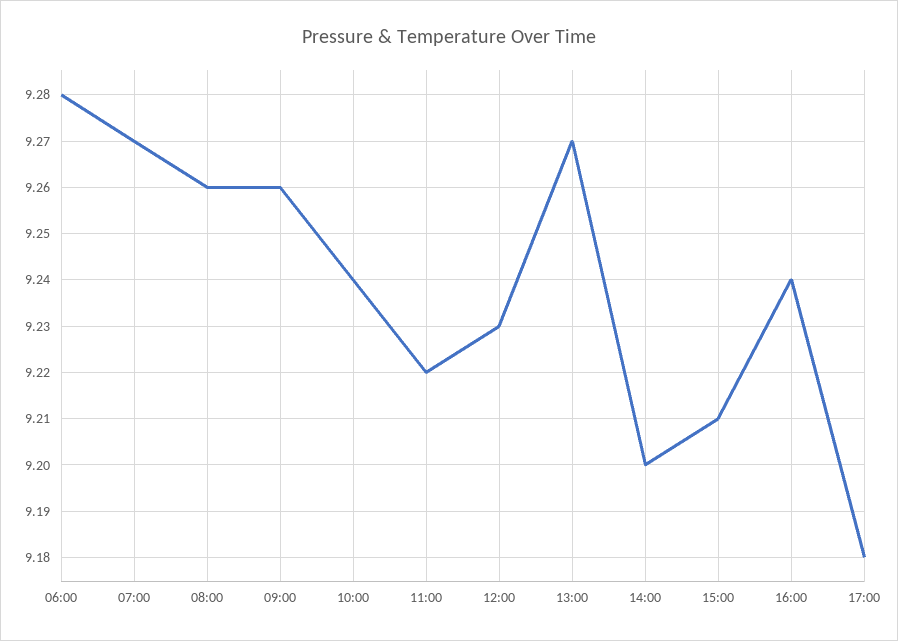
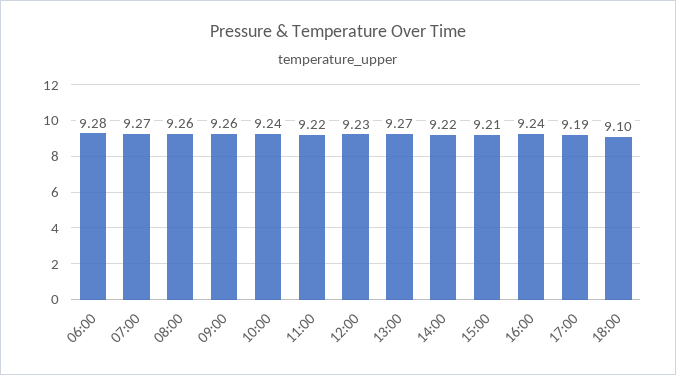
14:00: 9.2 -> 9.22
17:00: 9.18 -> 9.19
18:00: none -> 9.1

